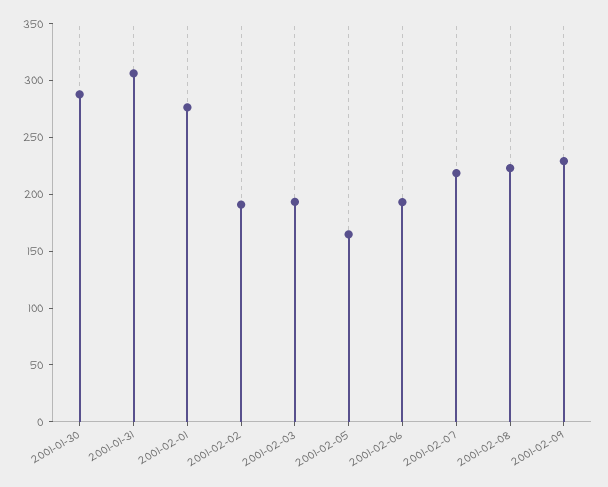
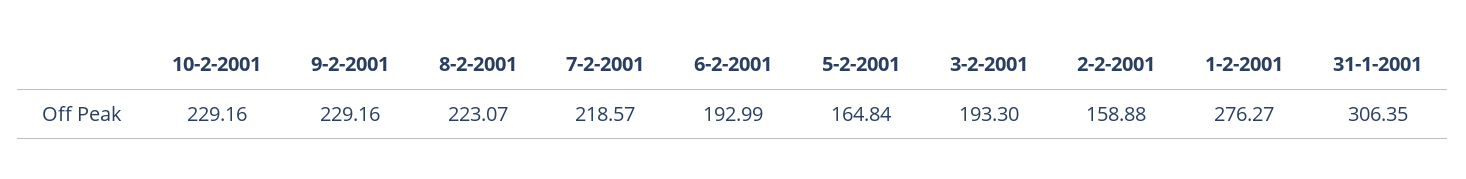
2001-01-30: 290 -> none
2001-02-02: 190 -> 158.88
10-2-2001: none -> 229.16

